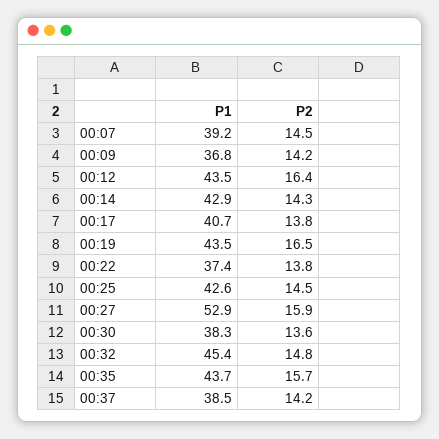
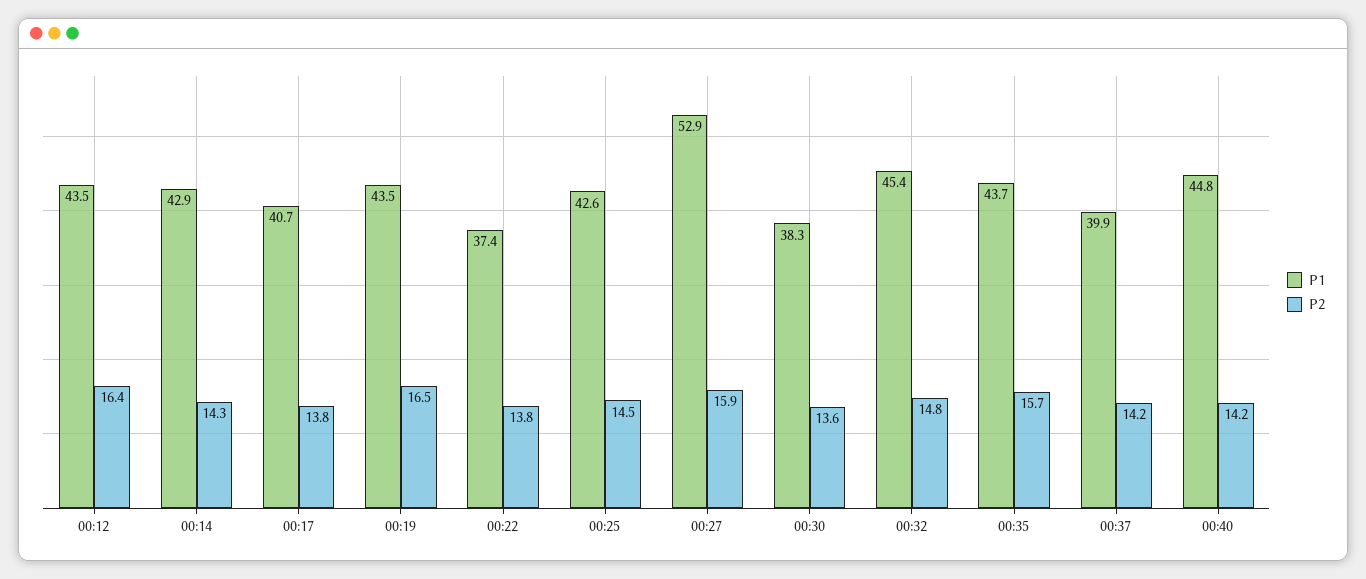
P1, 00:07: 39.2 -> none
P2, 00:07: 14.5 -> none
P1, 00:09: 36.8 -> none
P2, 00:09: 14.2 -> none
P1, 00:37: 38.5 -> 39.9
P1, 00:40: none -> 44.8
P2, 00:40: none -> 14.2

